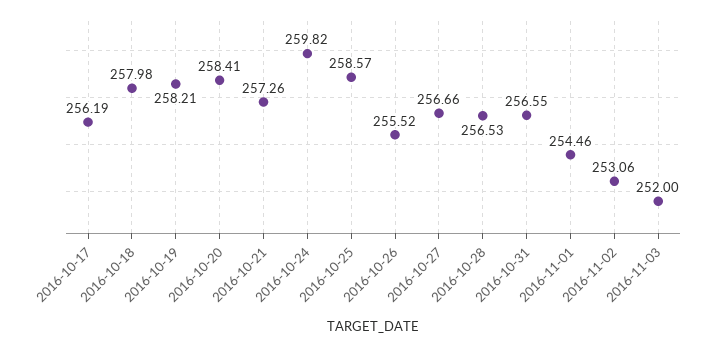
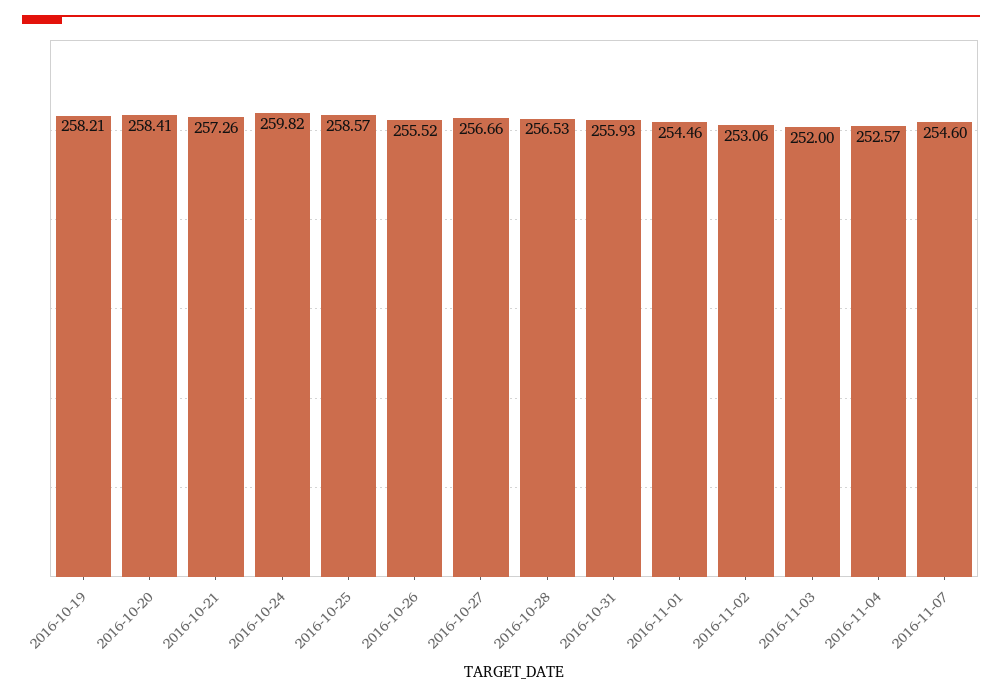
2016-10-17: 256.19 -> none
2016-10-18: 257.98 -> none
2016-10-31: 256.55 -> 255.93
2016-11-04: none -> 252.57
2016-11-07: none -> 254.6

